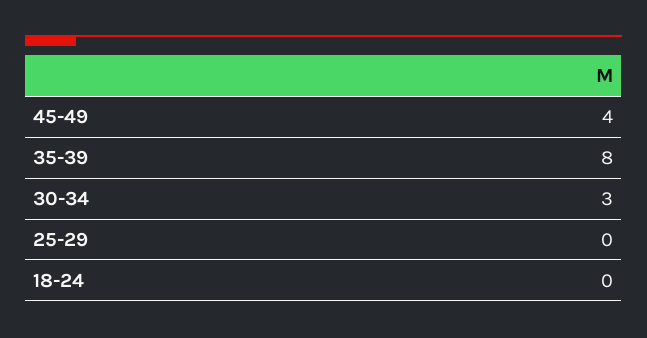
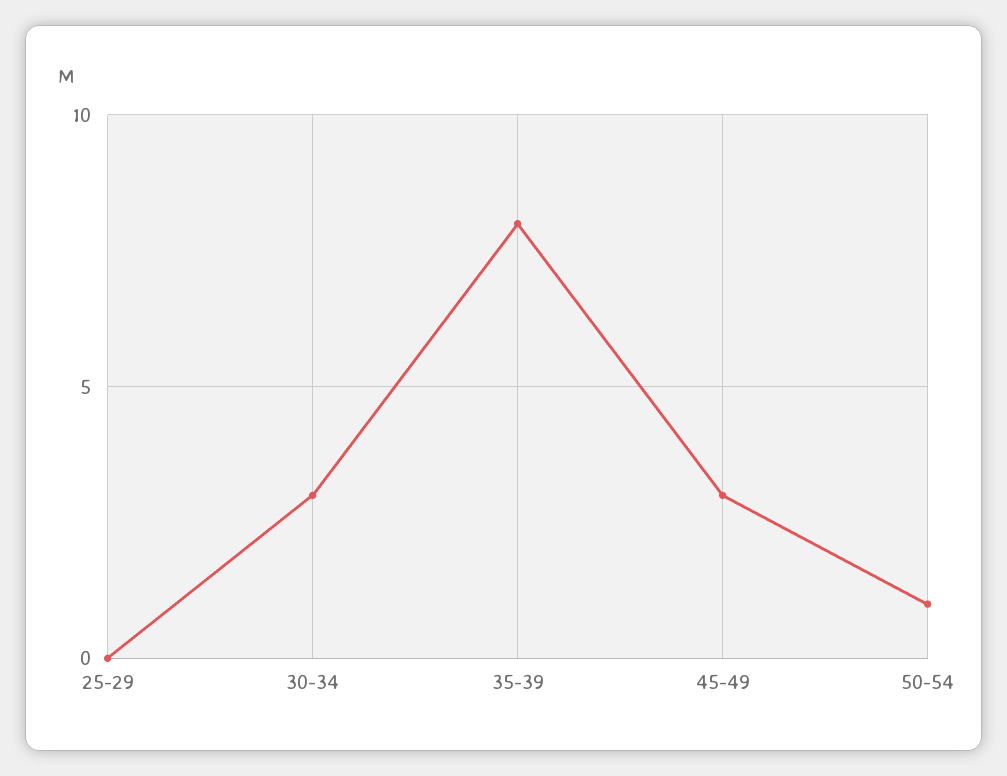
45-49: 4 -> 3
18-24: 0 -> none
50-54: none -> 1

